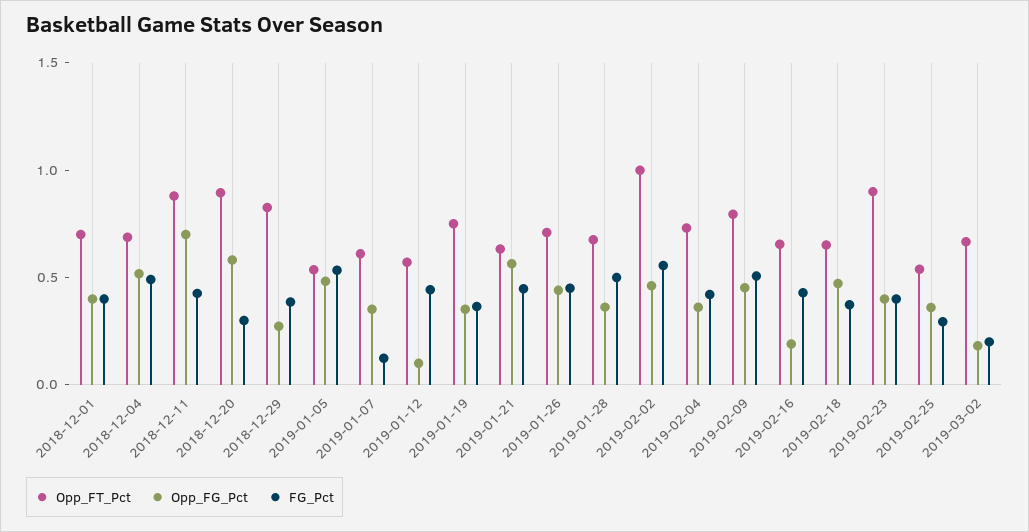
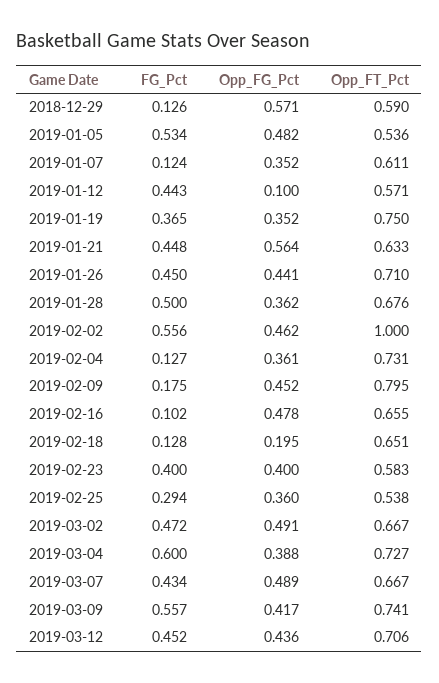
Opp_FT_Pct, 2018-12-01: 0.7 -> none
Opp_FG_Pct, 2018-12-01: 0.4 -> none
FG_Pct, 2018-12-01: 0.4 -> none
Opp_FT_Pct, 2018-12-04: 0.7 -> none
Opp_FG_Pct, 2018-12-04: 0.5 -> none
FG_Pct, 2018-12-04: 0.5 -> none
Opp_FT_Pct, 2018-12-11: 0.9 -> none
Opp_FG_Pct, 2018-12-11: 0.7 -> none
FG_Pct, 2018-12-11: 0.4 -> none
Opp_FT_Pct, 2018-12-20: 0.9 -> none
Opp_FG_Pct, 2018-12-20: 0.6 -> none
FG_Pct, 2018-12-20: 0.3 -> none
Opp_FT_Pct, 2018-12-29: 0.8 -> 0.59
Opp_FG_Pct, 2018-12-29: 0.3 -> 0.571
FG_Pct, 2018-12-29: 0.4 -> 0.126
FG_Pct, 2019-02-04: 0.4 -> 0.127
FG_Pct, 2019-02-09: 0.5 -> 0.175
Opp_FG_Pct, 2019-02-16: 0.2 -> 0.478
FG_Pct, 2019-02-16: 0.4 -> 0.102
Opp_FG_Pct, 2019-02-18: 0.5 -> 0.195
FG_Pct, 2019-02-18: 0.4 -> 0.128
Opp_FT_Pct, 2019-02-23: 0.9 -> 0.583
Opp_FG_Pct, 2019-03-02: 0.2 -> 0.491
FG_Pct, 2019-03-02: 0.2 -> 0.472
FG_Pct, 2019-03-04: none -> 0.6
Opp_FG_Pct, 2019-03-04: none -> 0.388
Opp_FT_Pct, 2019-03-04: none -> 0.727
FG_Pct, 2019-03-07: none -> 0.434
Opp_FG_Pct, 2019-03-07: none -> 0.489
Opp_FT_Pct, 2019-03-07: none -> 0.667
FG_Pct, 2019-03-09: none -> 0.557
Opp_FG_Pct, 2019-03-09: none -> 0.417
Opp_FT_Pct, 2019-03-09: none -> 0.741
FG_Pct, 2019-03-12: none -> 0.452
Opp_FG_Pct, 2019-03-12: none -> 0.436
Opp_FT_Pct, 2019-03-12: none -> 0.706

